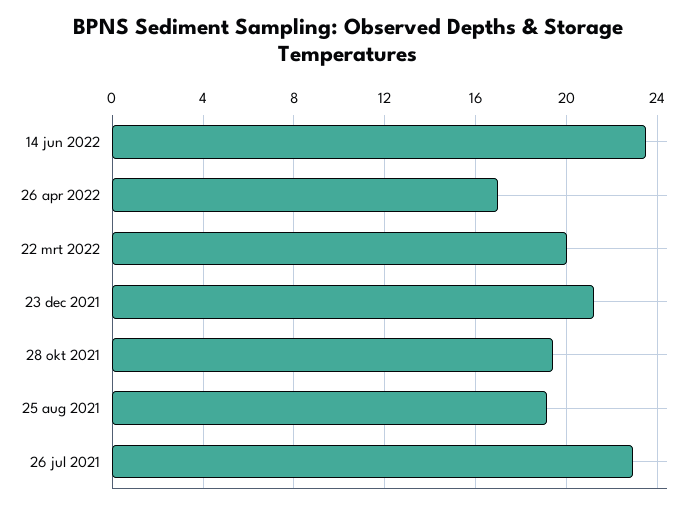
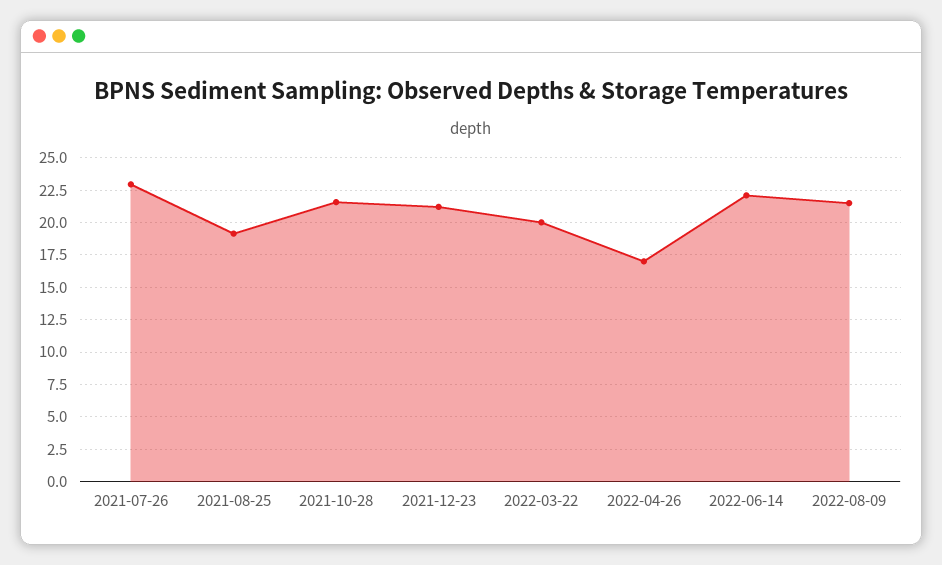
14 jun 2022: 23.5 -> 22
28 okt 2021: 19.5 -> 21.5
2022-08-09: none -> 21.5

